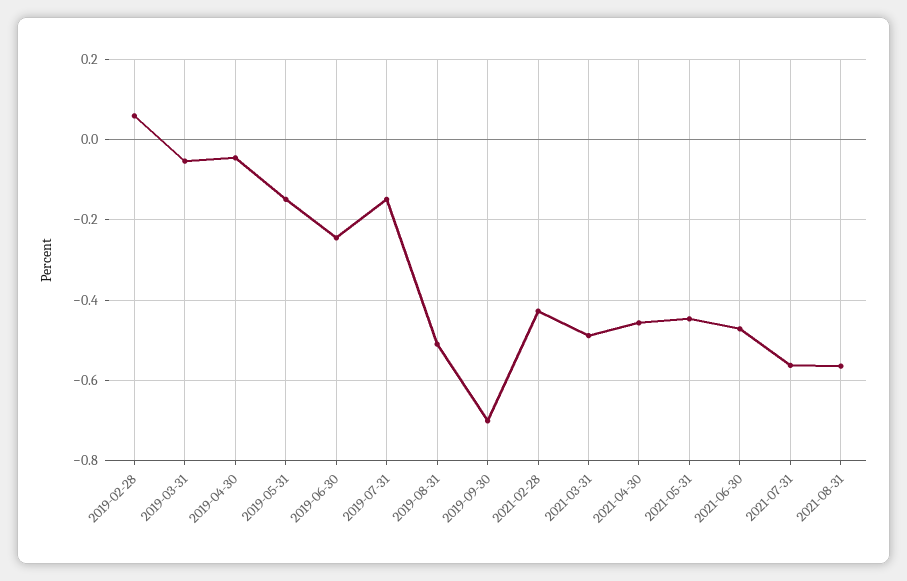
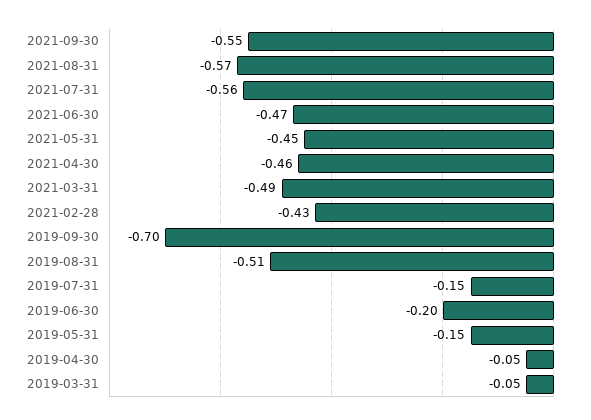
2019-02-28: 0.06 -> none
2019-06-30: -0.24 -> -0.2
2021-09-30: none -> -0.55

